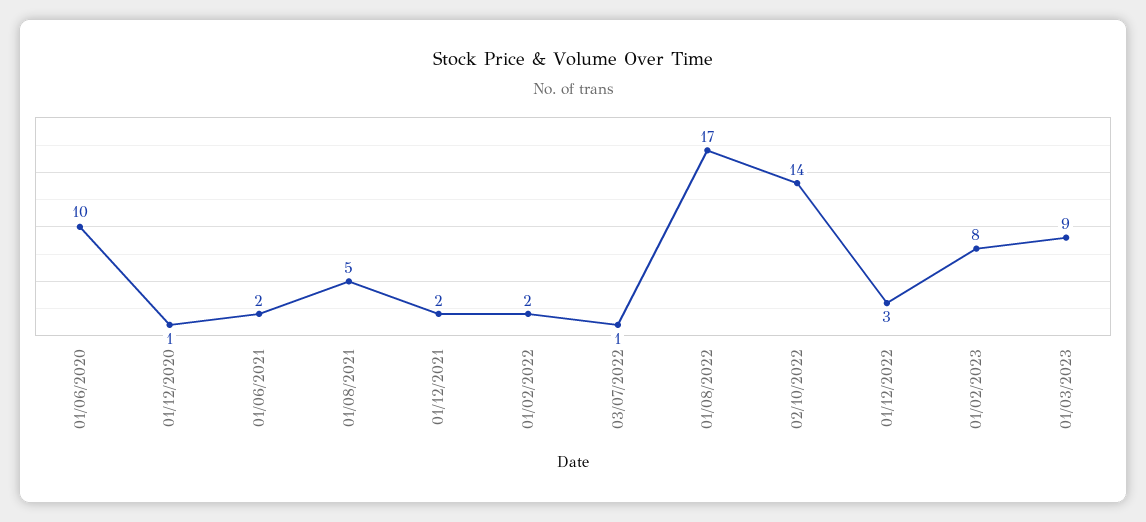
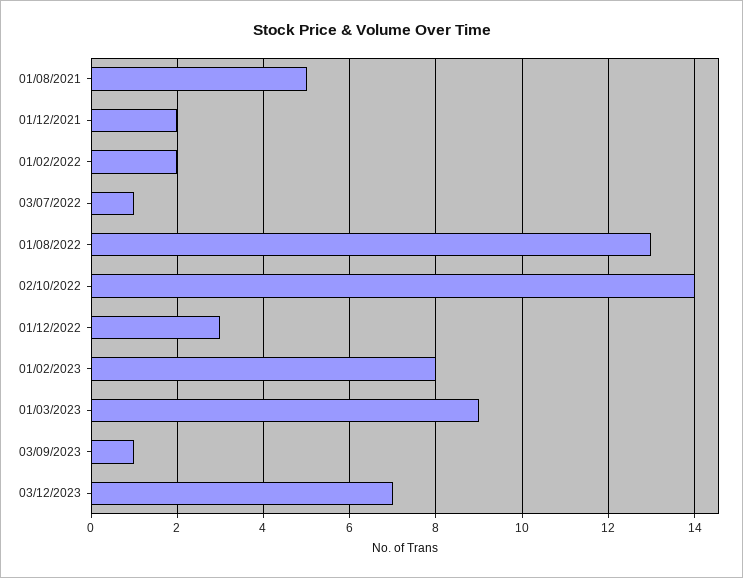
01/06/2020: 10 -> none
01/12/2020: 1 -> none
01/06/2021: 2 -> none
01/08/2022: 17 -> 13
03/09/2023: none -> 1
03/12/2023: none -> 7

